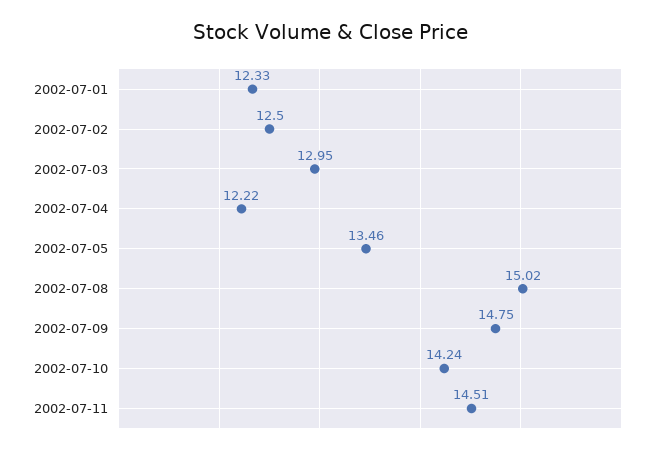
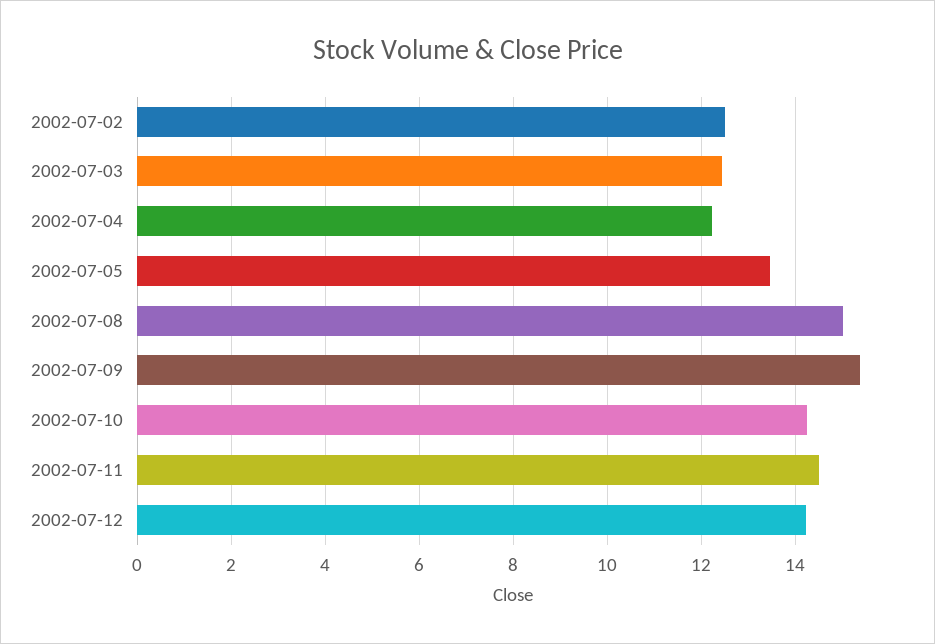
2002-07-01: 12.33 -> none
2002-07-03: 12.95 -> 12.4
2002-07-09: 14.75 -> 15.4
2002-07-12: none -> 14.2

